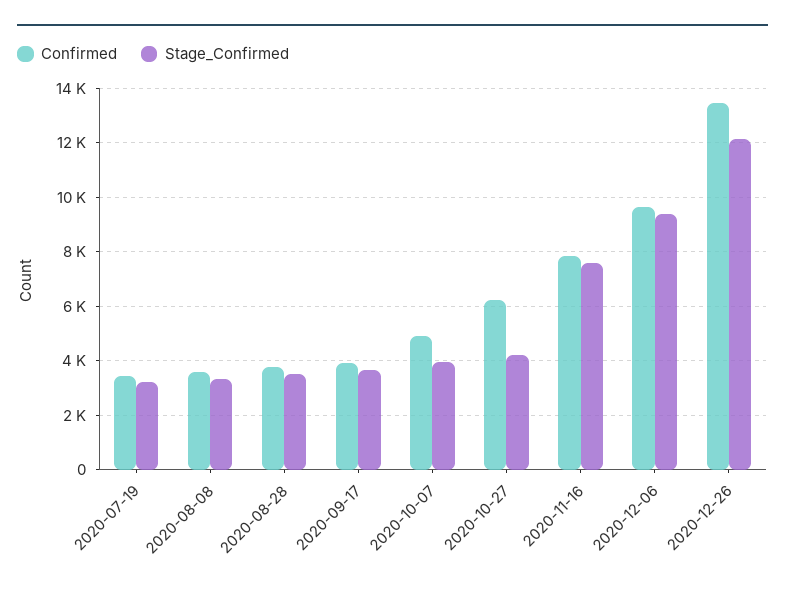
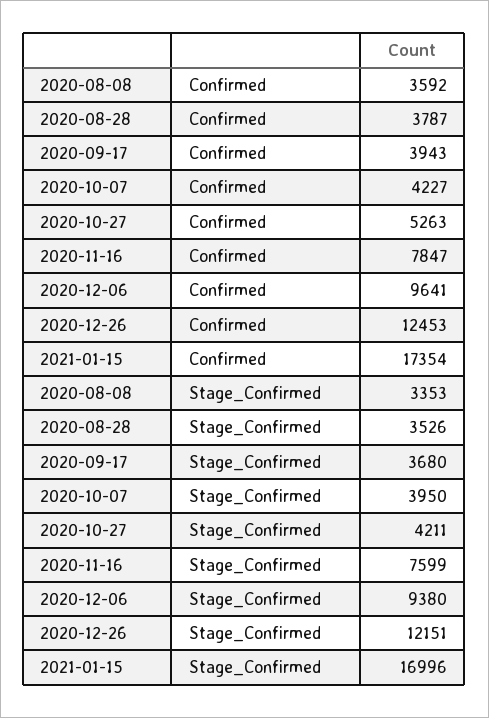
Confirmed, 2020-07-19: 3500 -> none
Stage_Confirmed, 2020-07-19: 3250 -> none
Confirmed, 2020-10-07: 5000 -> 4227
Confirmed, 2020-10-27: 6250 -> 5263
Confirmed, 2020-12-26: 13500 -> 12453
Confirmed, 2021-01-15: none -> 17354
Stage_Confirmed, 2021-01-15: none -> 16996

